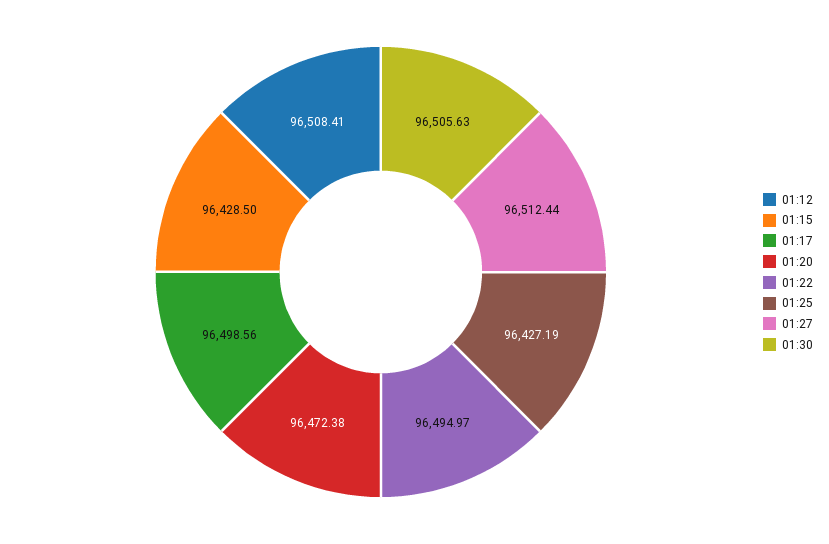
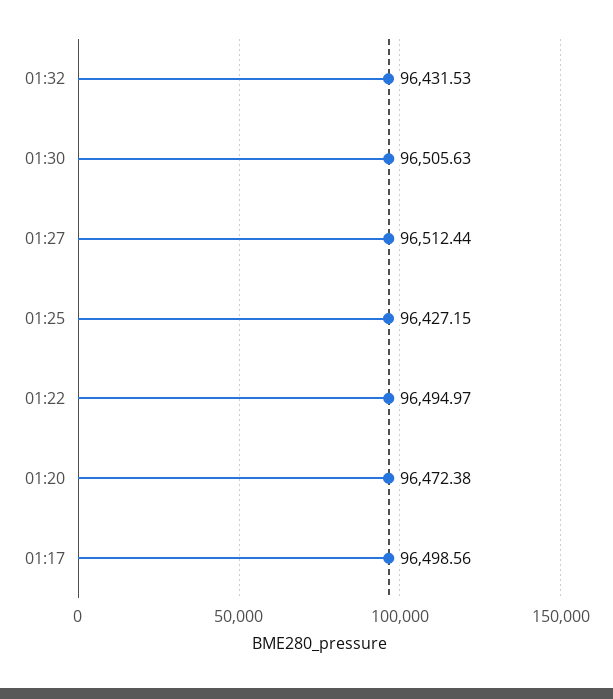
01:12: 96508.41 -> none
01:15: 96428.5 -> none
01:25: 96427.19 -> 96427.15
01:32: none -> 96431.53

